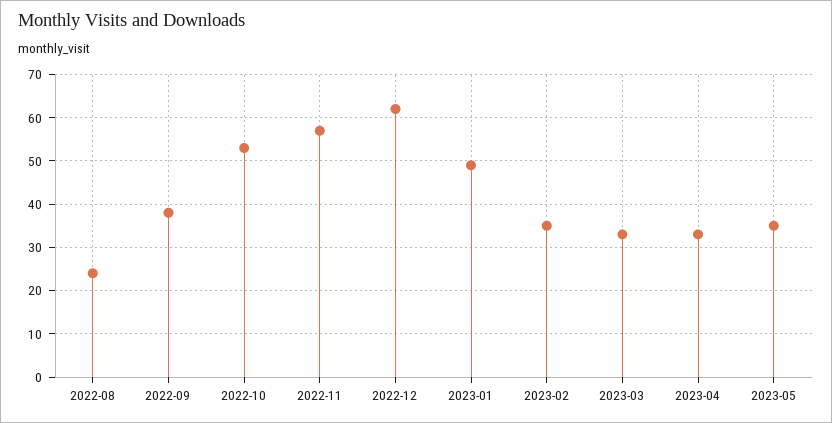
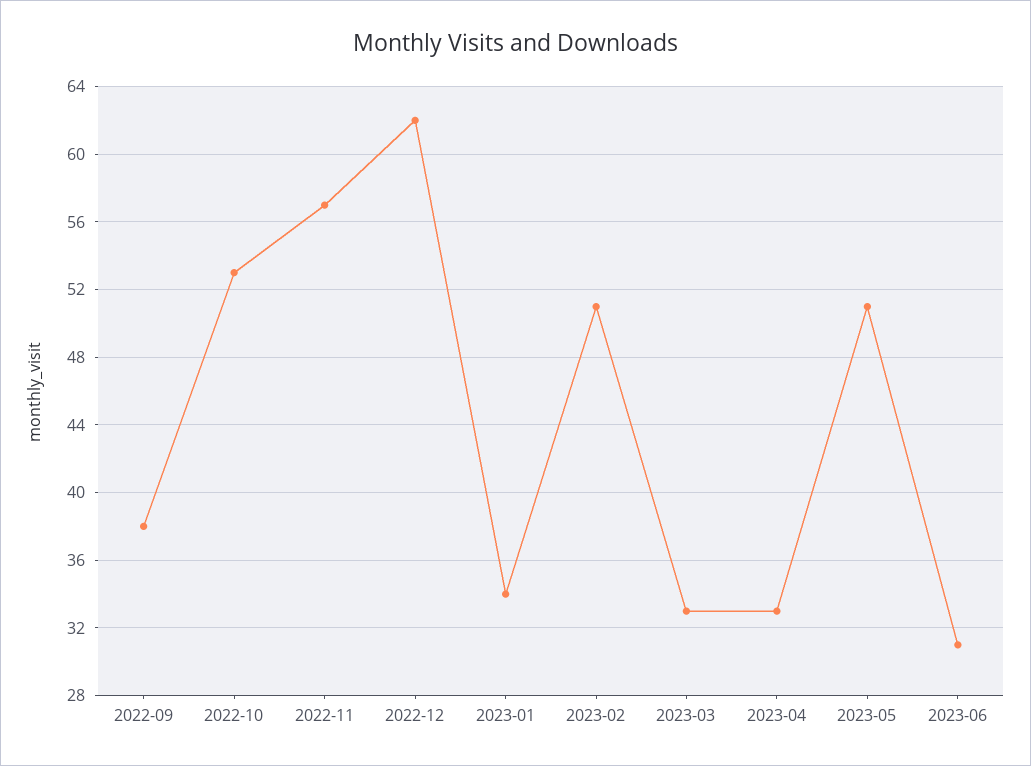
2022-08: 25 -> none
2023-01: 50 -> 34
2023-02: 35 -> 51
2023-05: 35 -> 51
2023-06: none -> 31

